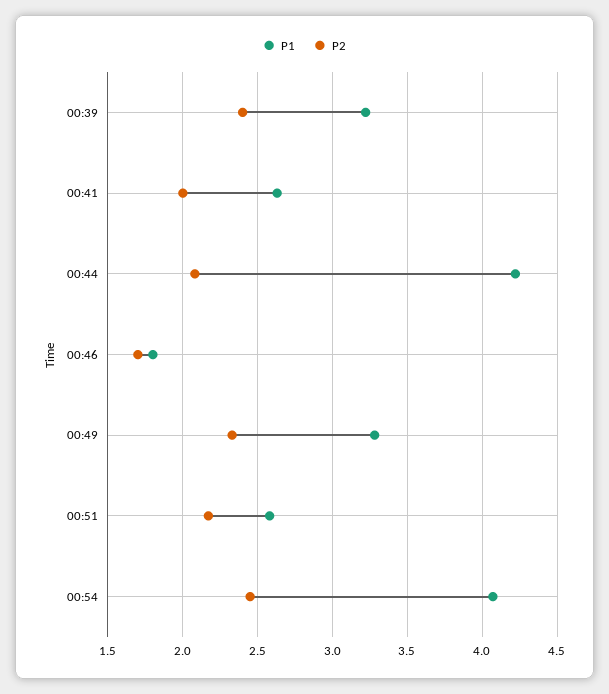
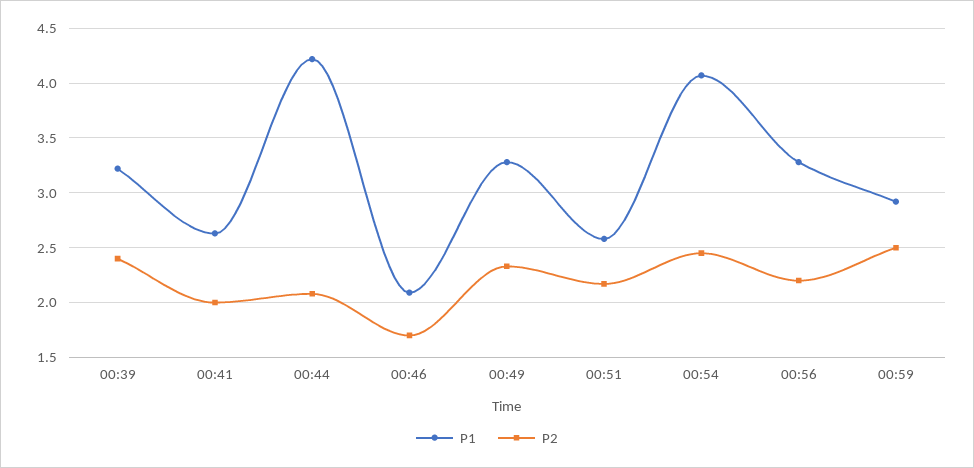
P1, 00:46: 1.8 -> 2.1
P1, 00:56: none -> 3.3
P2, 00:56: none -> 2.2
P1, 00:59: none -> 2.9
P2, 00:59: none -> 2.5

